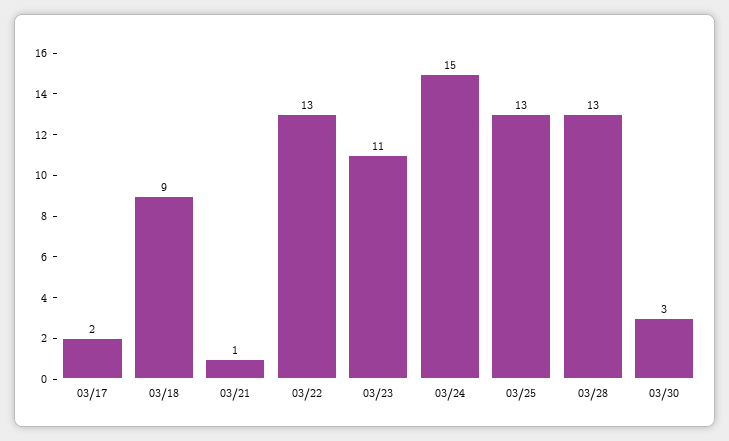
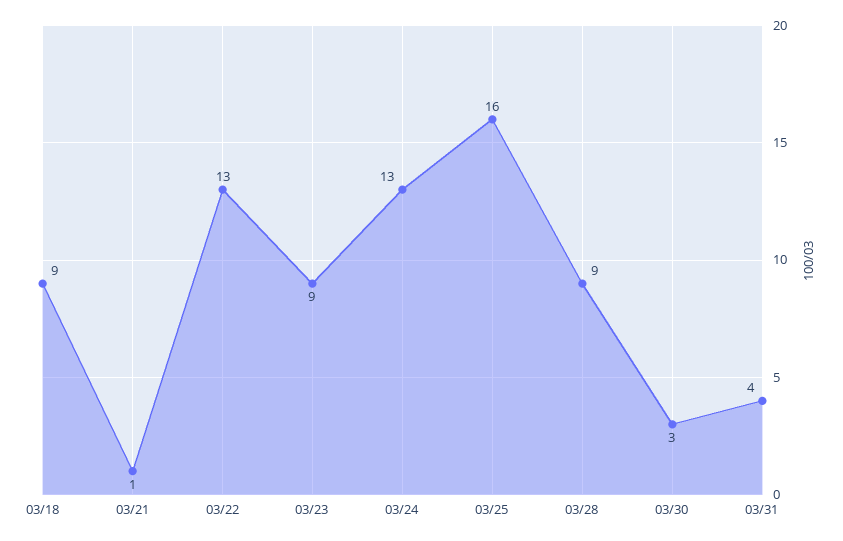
03/17: 2 -> none
03/23: 11 -> 9
03/24: 15 -> 13
03/25: 13 -> 16
03/28: 13 -> 9
03/31: none -> 4

